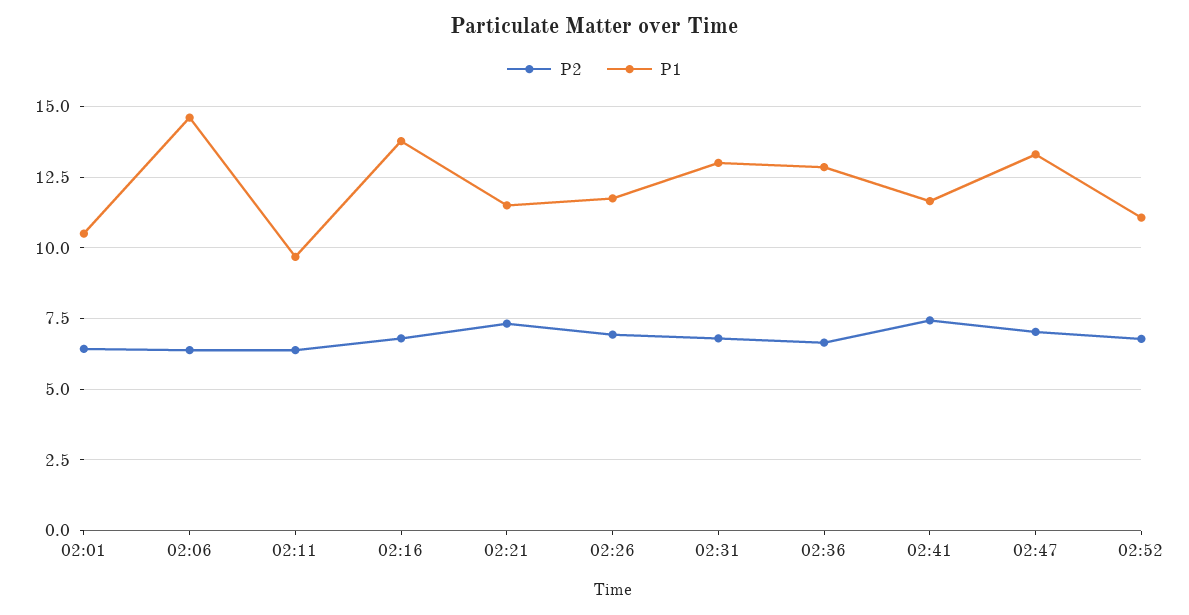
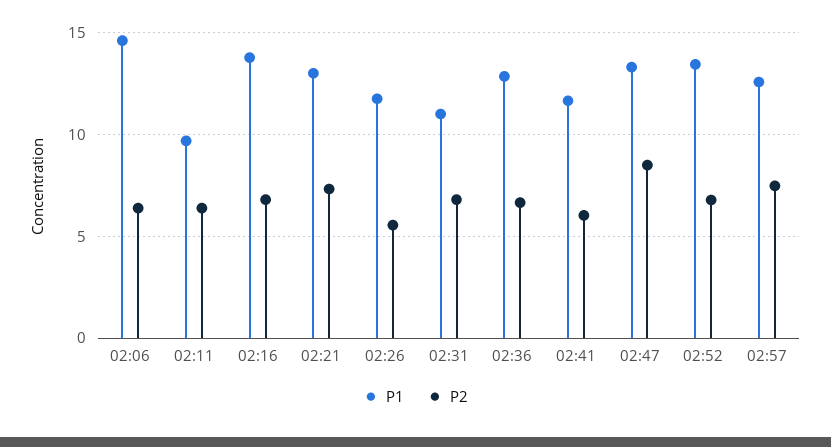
P2, 02:01: 6.5 -> none
P1, 02:01: 10.5 -> none
P1, 02:21: 11.5 -> 13
P2, 02:26: 7 -> 5.5
P1, 02:31: 13 -> 11
P2, 02:41: 7.5 -> 6
P2, 02:47: 7 -> 8.5
P1, 02:52: 11 -> 13.5
P1, 02:57: none -> 12.5
P2, 02:57: none -> 7.5

